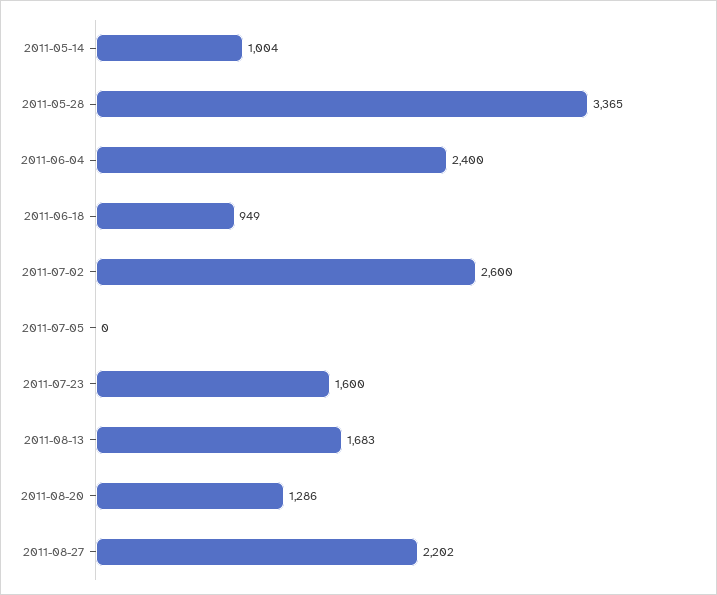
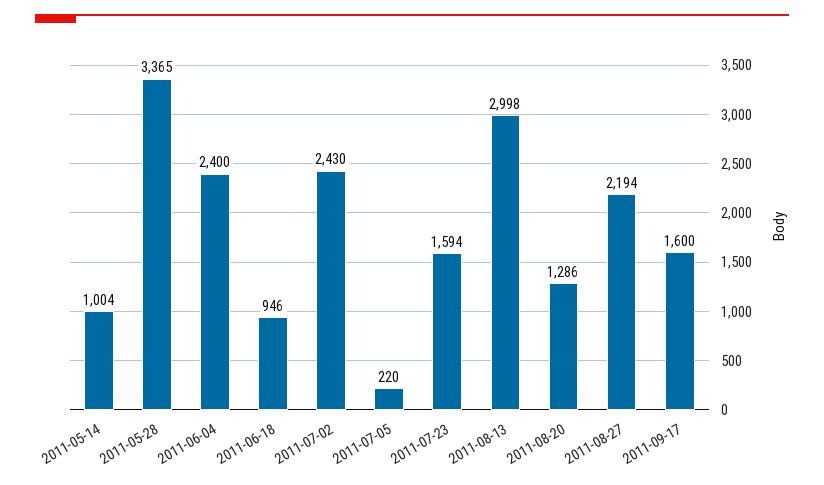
2011-06-18: 949 -> 946
2011-07-02: 2600 -> 2430
2011-07-05: 0 -> 220
2011-07-23: 1600 -> 1594
2011-08-13: 1683 -> 2998
2011-08-27: 2202 -> 2194
2011-09-17: none -> 1600

